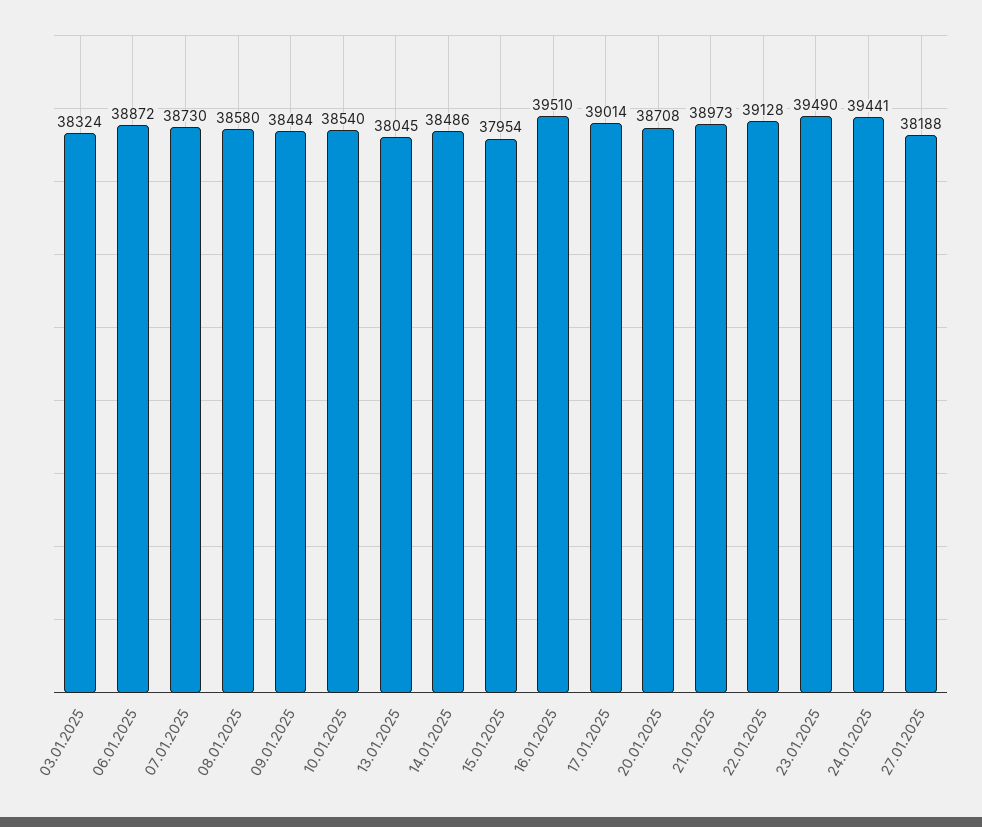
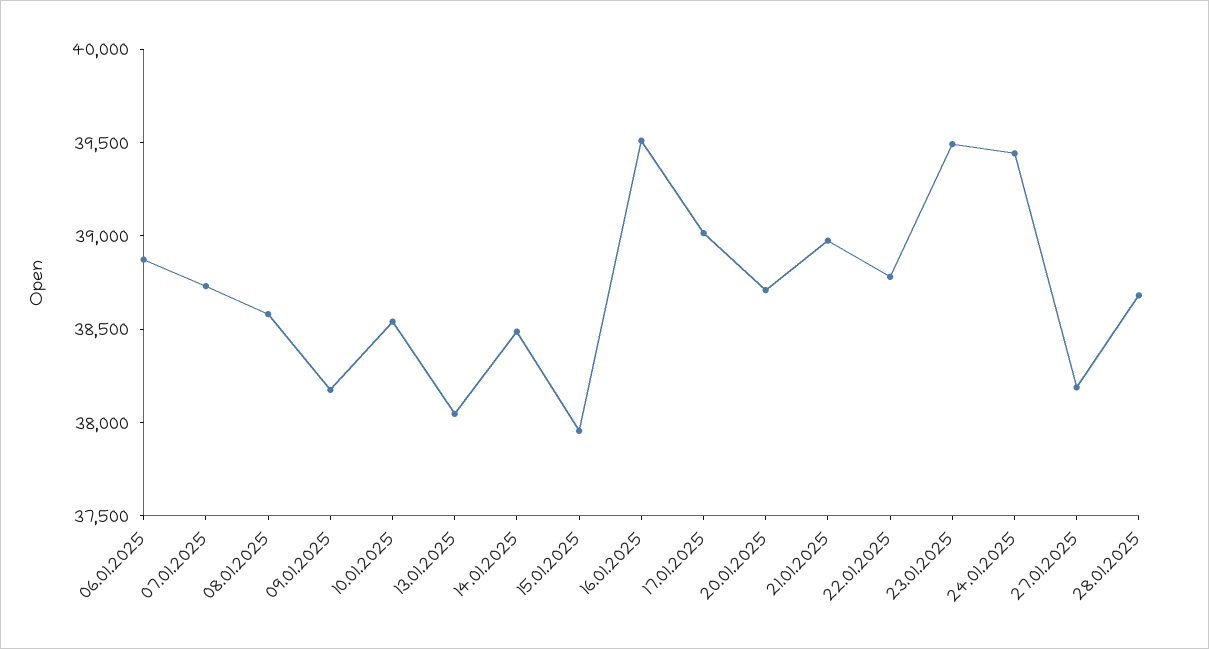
03.01.2025: 38324 -> none
09.01.2025: 38484 -> 38200
22.01.2025: 39128 -> 38800
28.01.2025: none -> 38700

